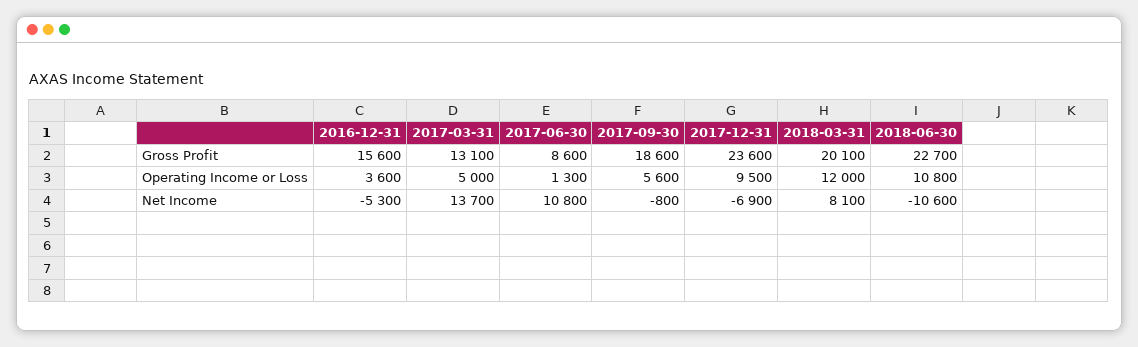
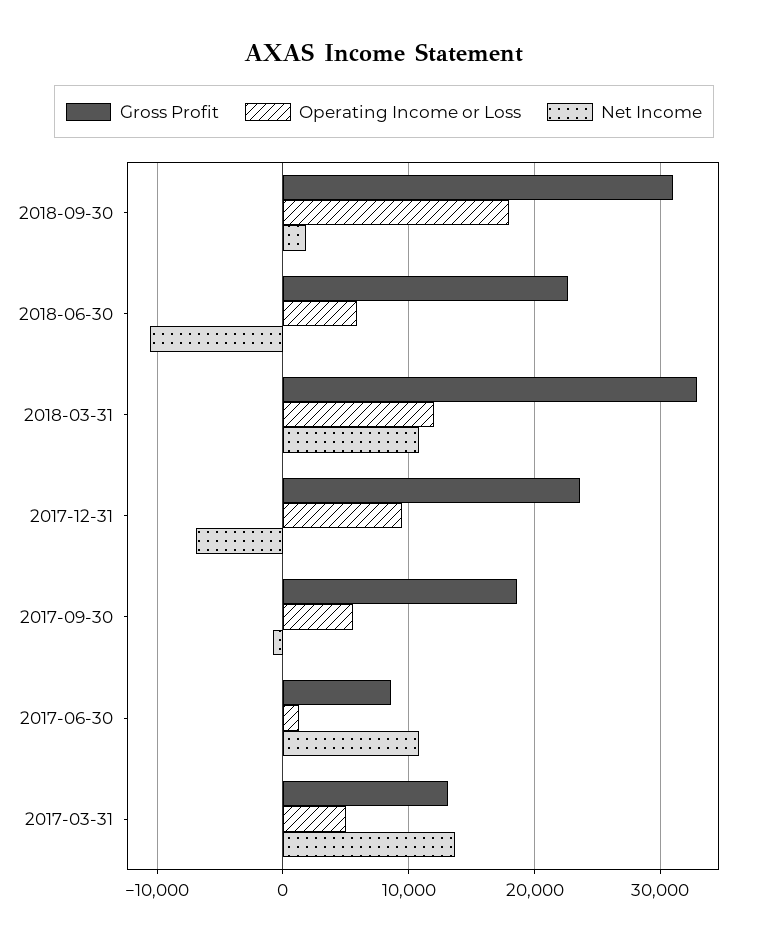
Gross Profit, 2016-12-31: 15600 -> none
Gross Profit, 2018-03-31: 20100 -> 33000
Operating Income or Loss, 2016-12-31: 3600 -> none
Operating Income or Loss, 2018-06-30: 10800 -> 6000
Net Income, 2016-12-31: -5300 -> none
Net Income, 2018-03-31: 8100 -> 11000
Gross Profit, 2018-09-30: none -> 31000
Operating Income or Loss, 2018-09-30: none -> 18000
Net Income, 2018-09-30: none -> 2000

